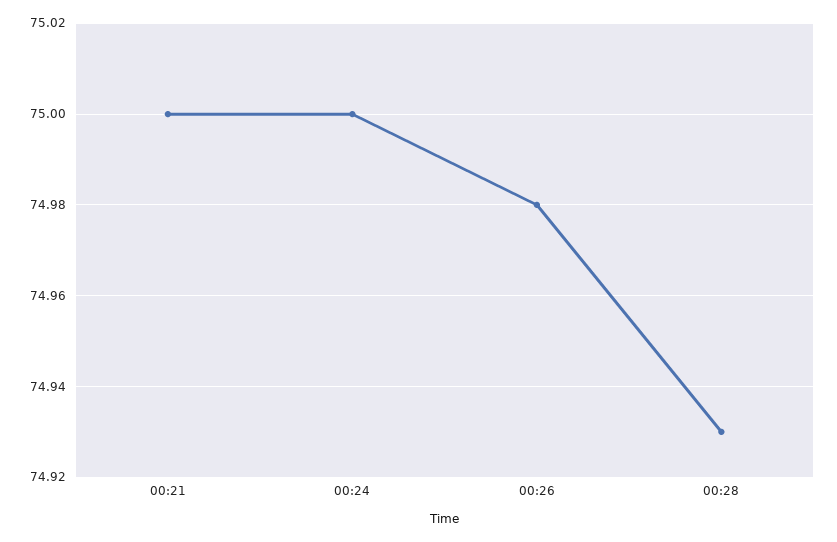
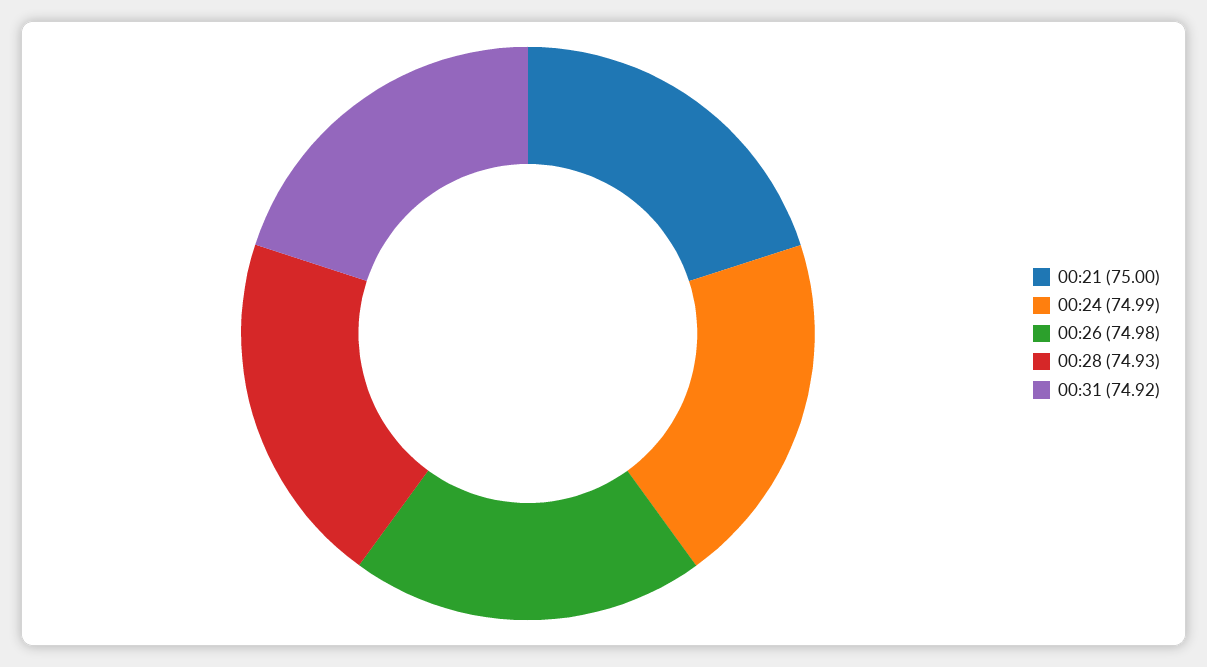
00:24: 75 -> 74.99
00:31: none -> 74.92

